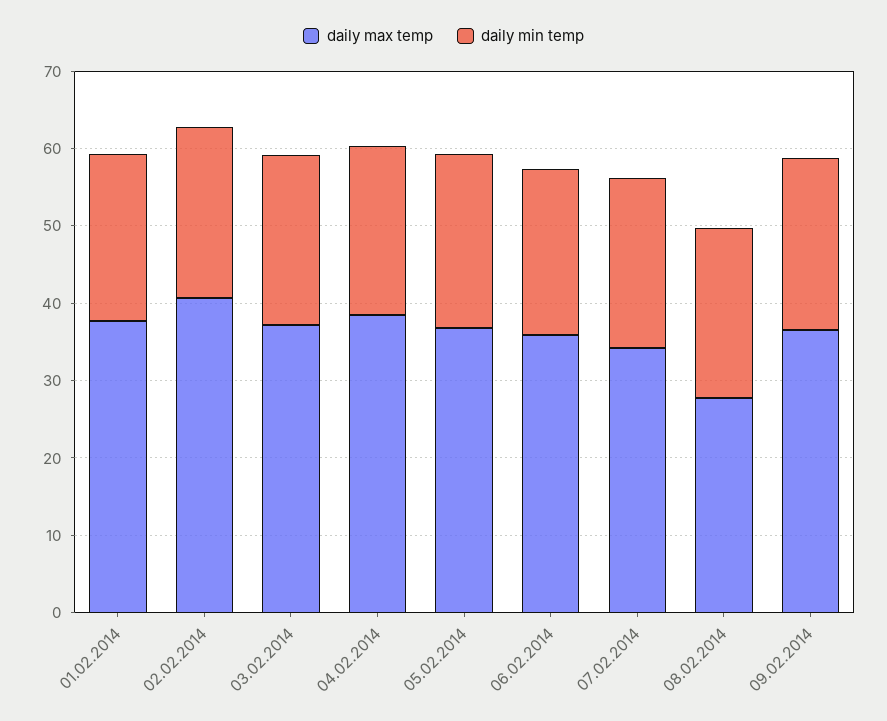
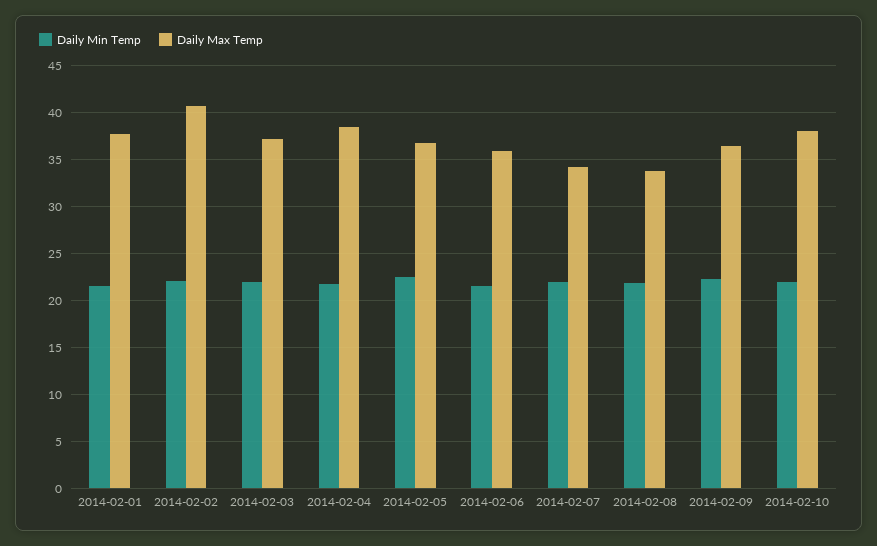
daily max temp, 08.02.2014: 28 -> 34
daily min temp, 2014-02-10: none -> 22
daily max temp, 2014-02-10: none -> 38

